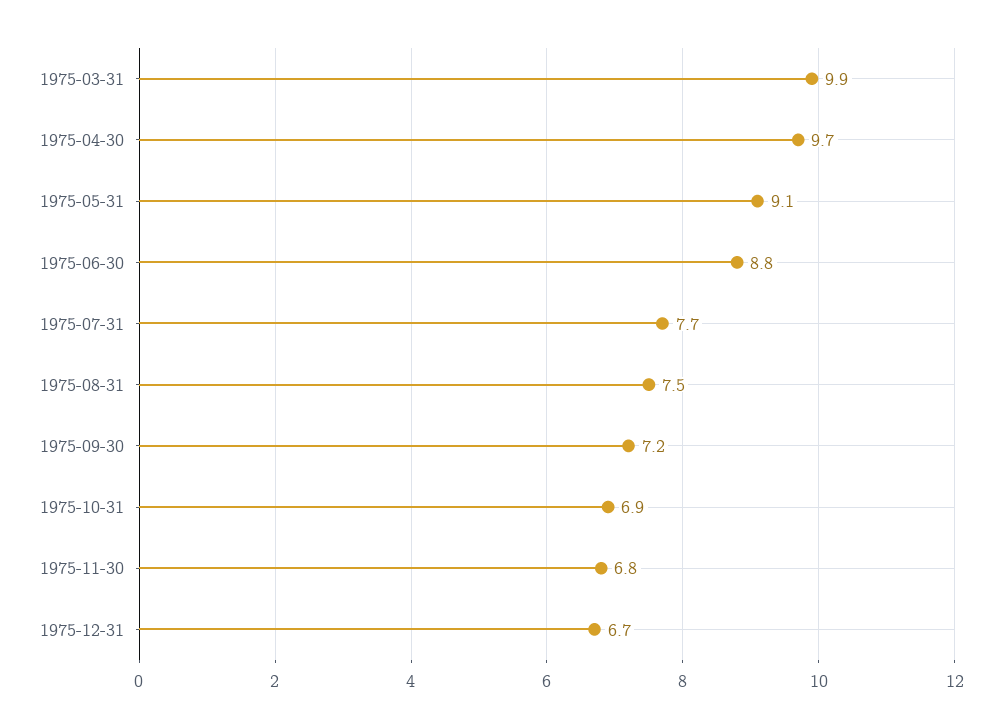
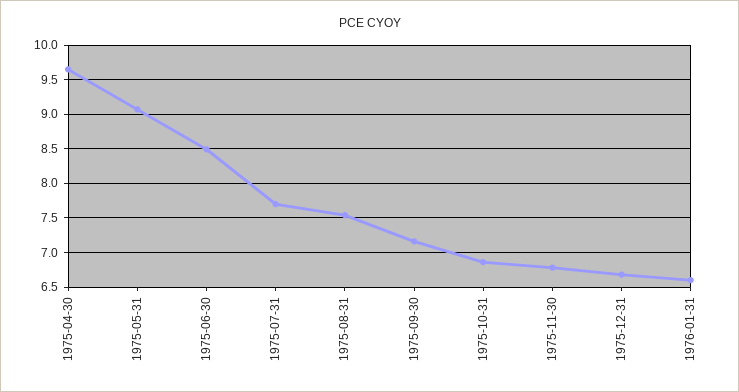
1975-03-31: 9.9 -> none
1975-06-30: 8.8 -> 8.5
1976-01-31: none -> 6.6

